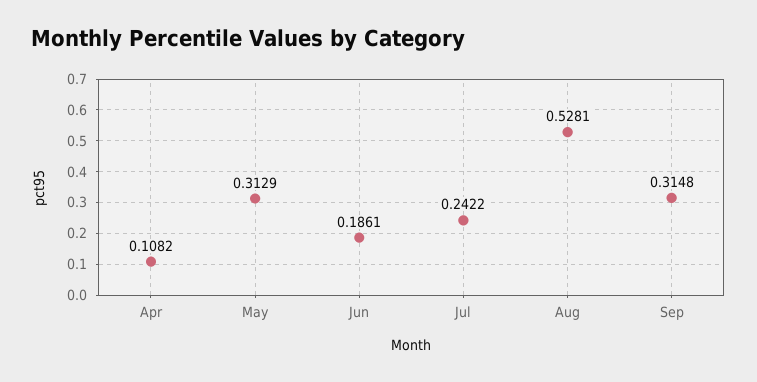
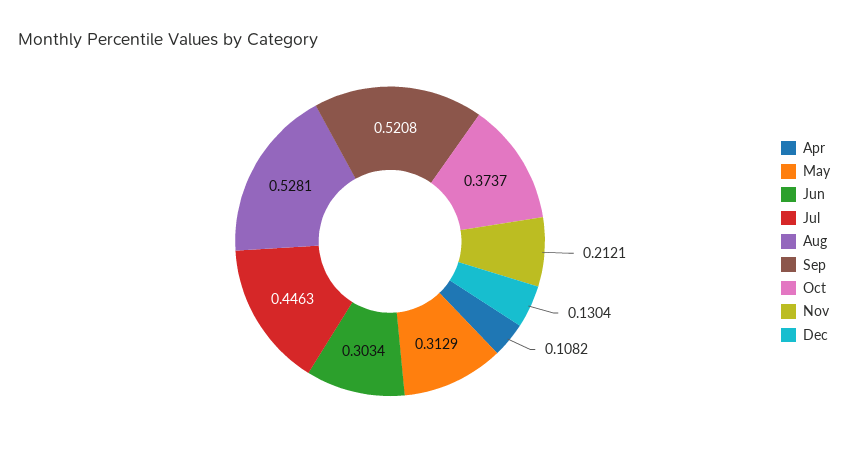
Jun: 0.1861 -> 0.3034
Jul: 0.2422 -> 0.4463
Sep: 0.3148 -> 0.5208
Oct: none -> 0.3737
Nov: none -> 0.2121
Dec: none -> 0.1304

